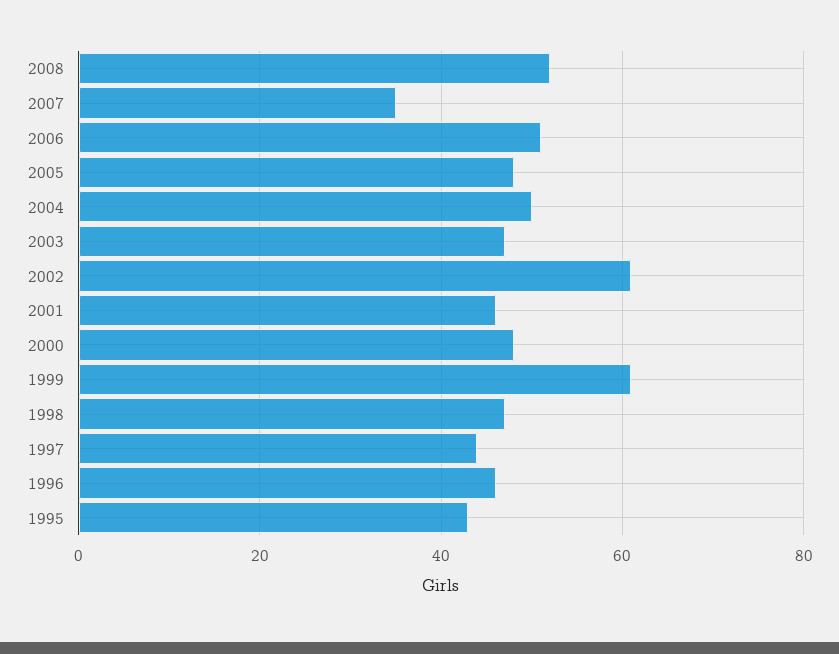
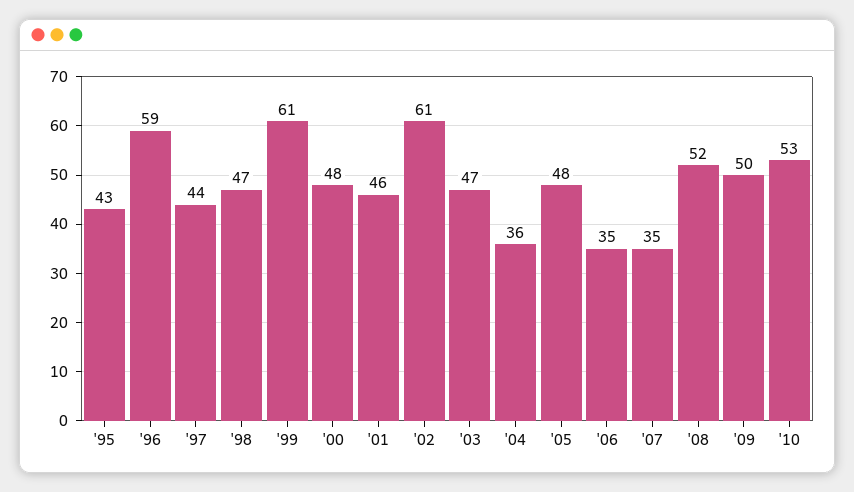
2006: 50 -> 35
2004: 50 -> 36
1996: 45 -> 59
'09: none -> 50
'10: none -> 53

